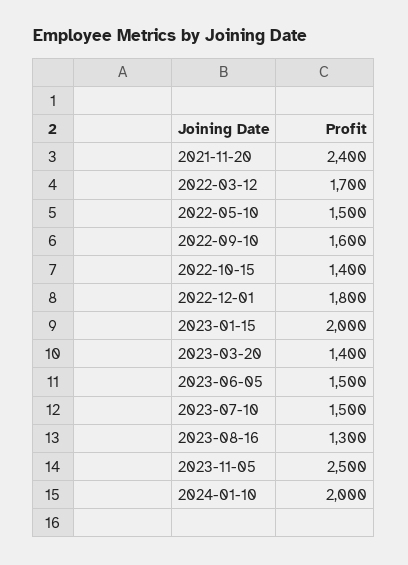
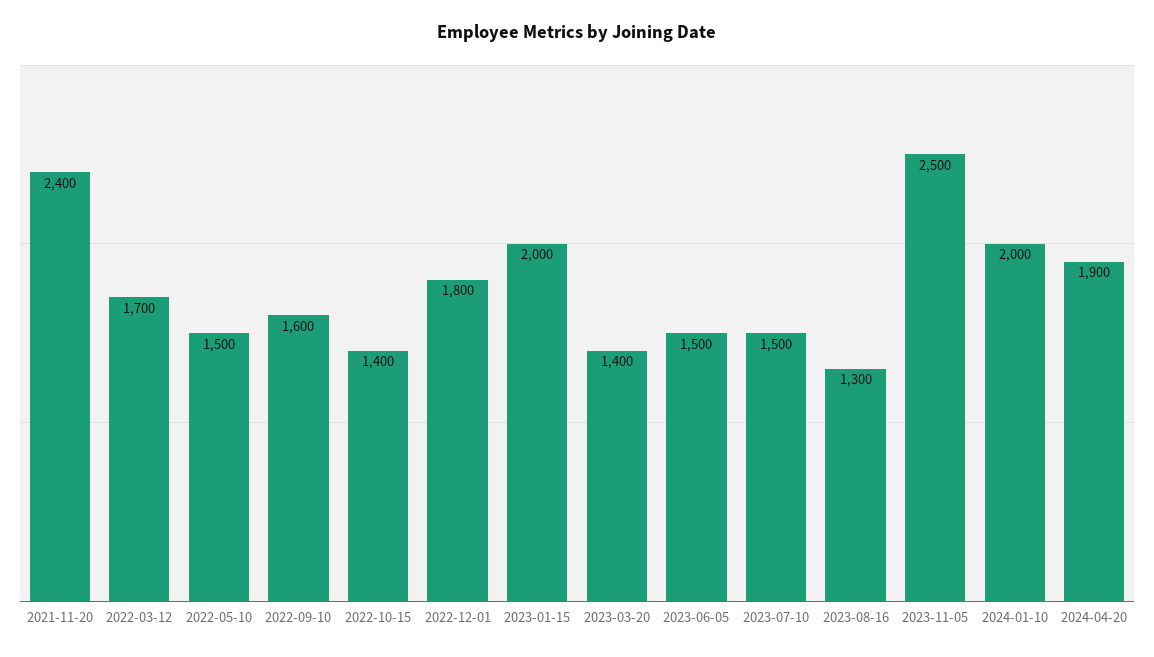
2024-04-20: none -> 1900

